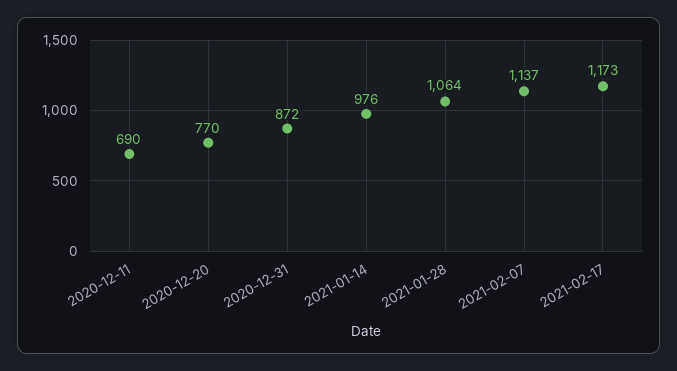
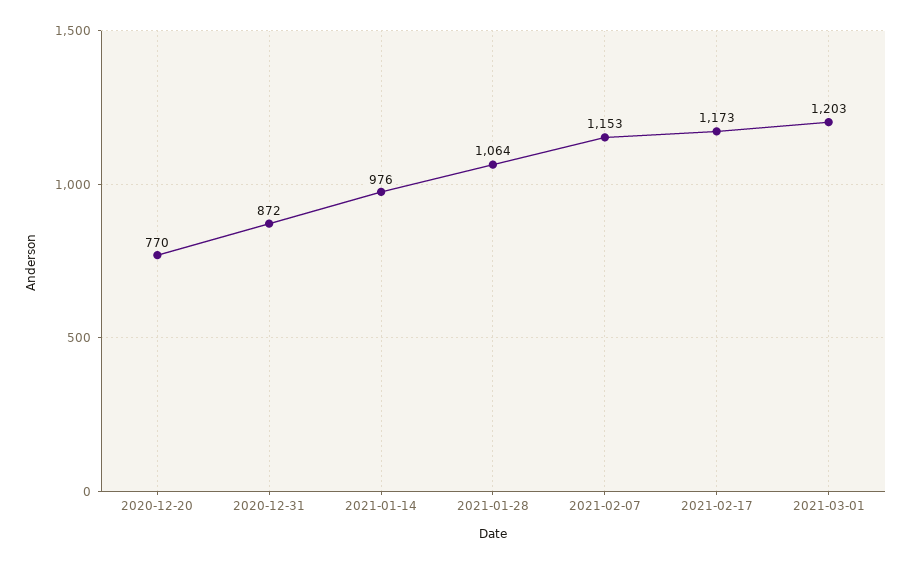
2020-12-11: 690 -> none
2021-02-07: 1137 -> 1153
2021-03-01: none -> 1203

